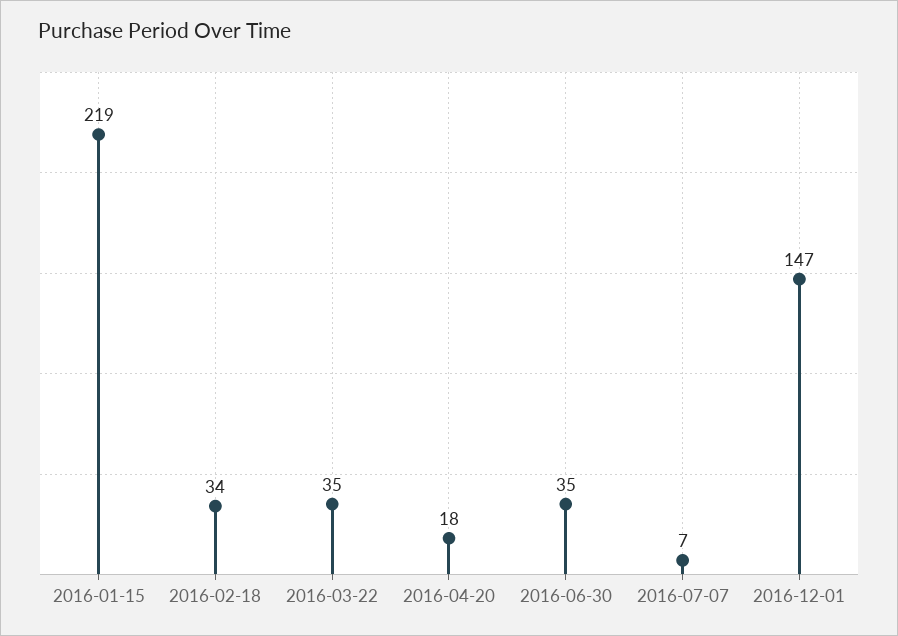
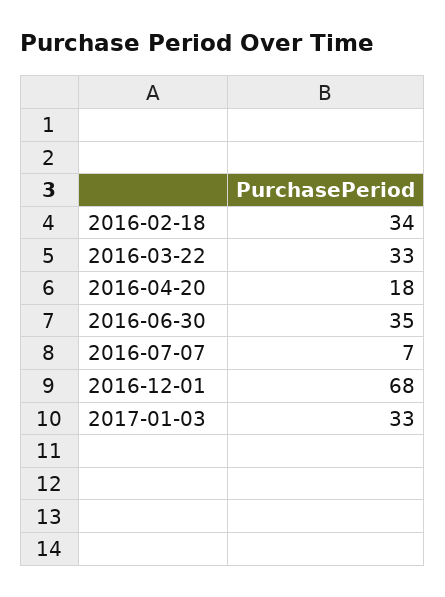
2016-01-15: 219 -> none
2016-03-22: 35 -> 33
2016-12-01: 147 -> 68
2017-01-03: none -> 33

